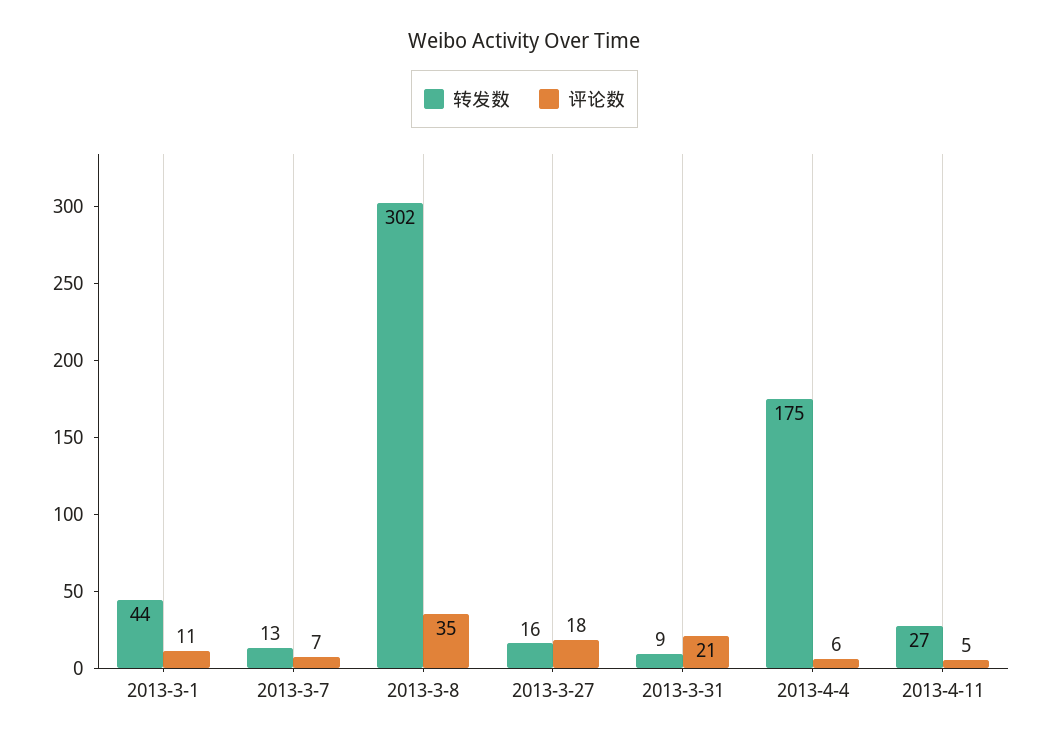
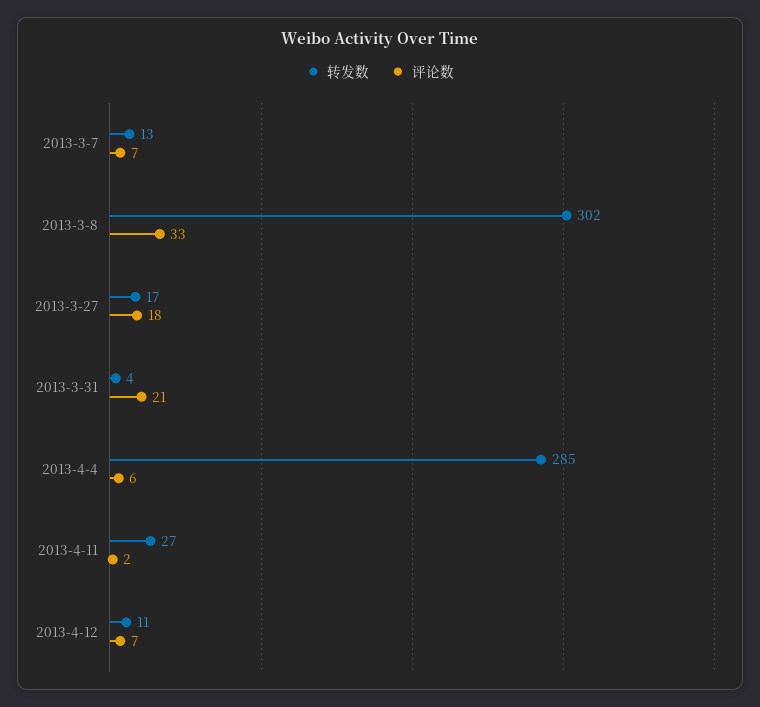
转发数, 2013-3-1: 44 -> none
评论数, 2013-3-1: 11 -> none
评论数, 2013-3-8: 35 -> 33
转发数, 2013-3-27: 16 -> 17
转发数, 2013-3-31: 9 -> 4
转发数, 2013-4-4: 175 -> 285
评论数, 2013-4-11: 5 -> 2
转发数, 2013-4-12: none -> 11
评论数, 2013-4-12: none -> 7

